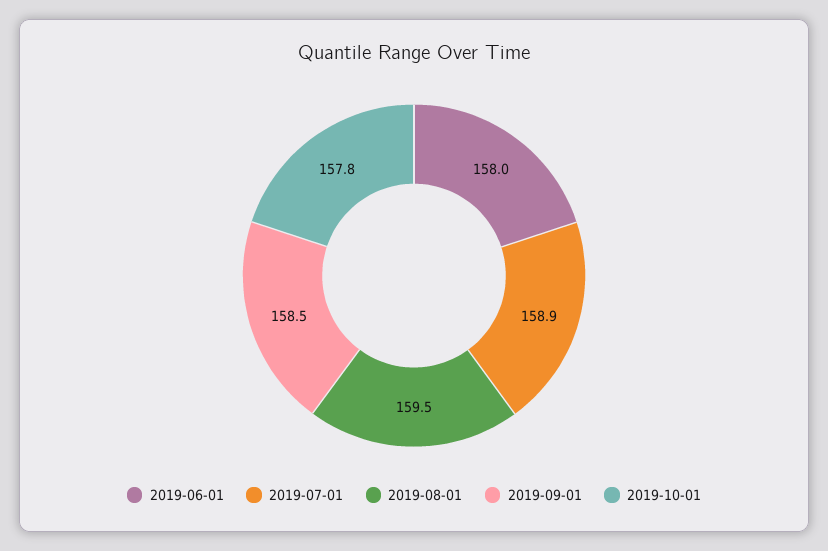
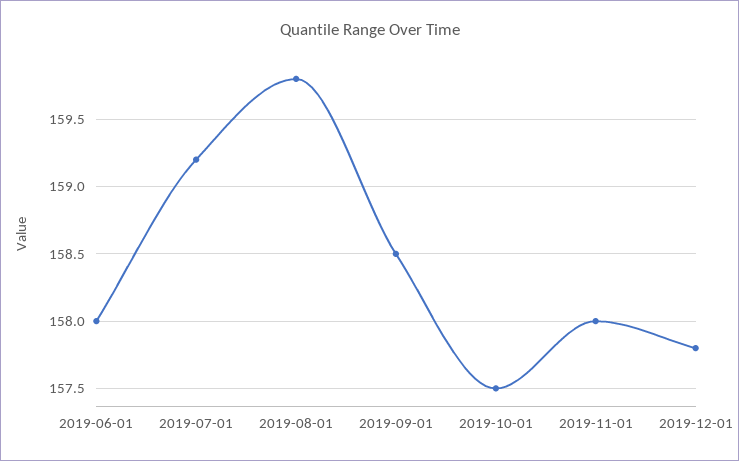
2019-07-01: 158.9 -> 159.2
2019-08-01: 159.5 -> 159.8
2019-10-01: 157.8 -> 157.5
2019-11-01: none -> 158
2019-12-01: none -> 157.8

